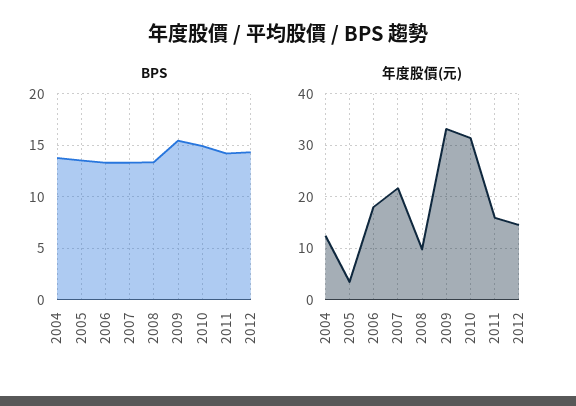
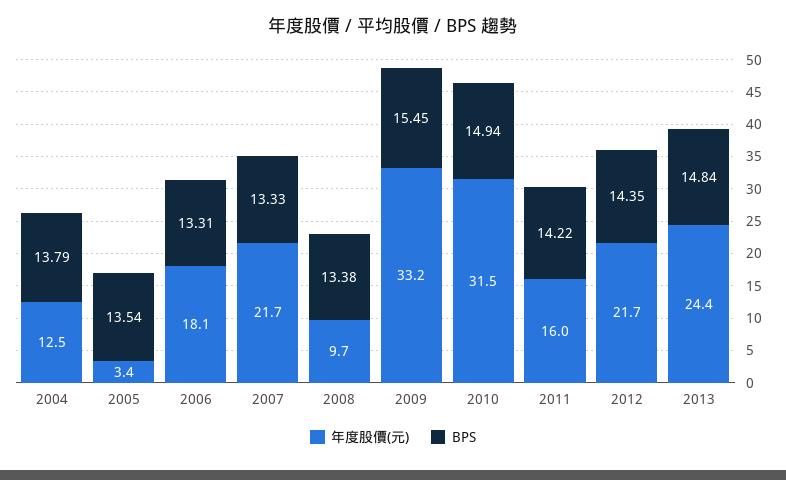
年度股價(元), 2012: 14 -> 21.7
年度股價(元), 2013: none -> 24.4
BPS, 2013: none -> 14.84

